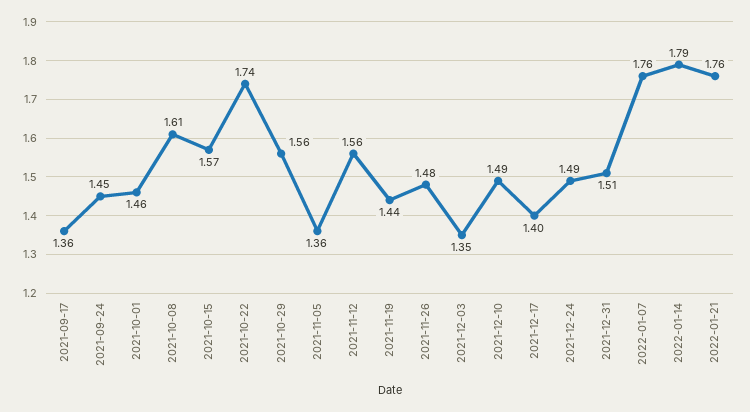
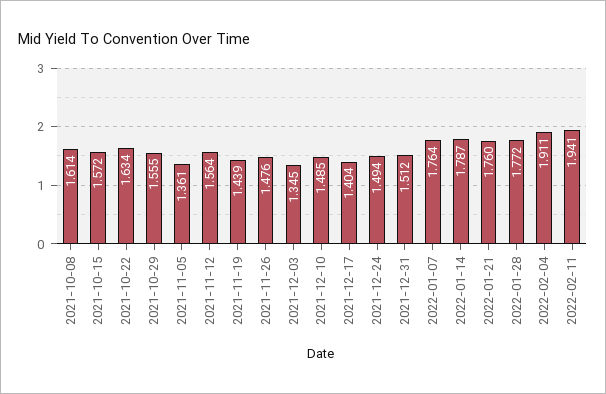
2021-09-17: 1.36 -> none
2021-09-24: 1.45 -> none
2021-10-01: 1.46 -> none
2021-10-22: 1.74 -> 1.634
2022-01-28: none -> 1.772
2022-02-04: none -> 1.911
2022-02-11: none -> 1.941

